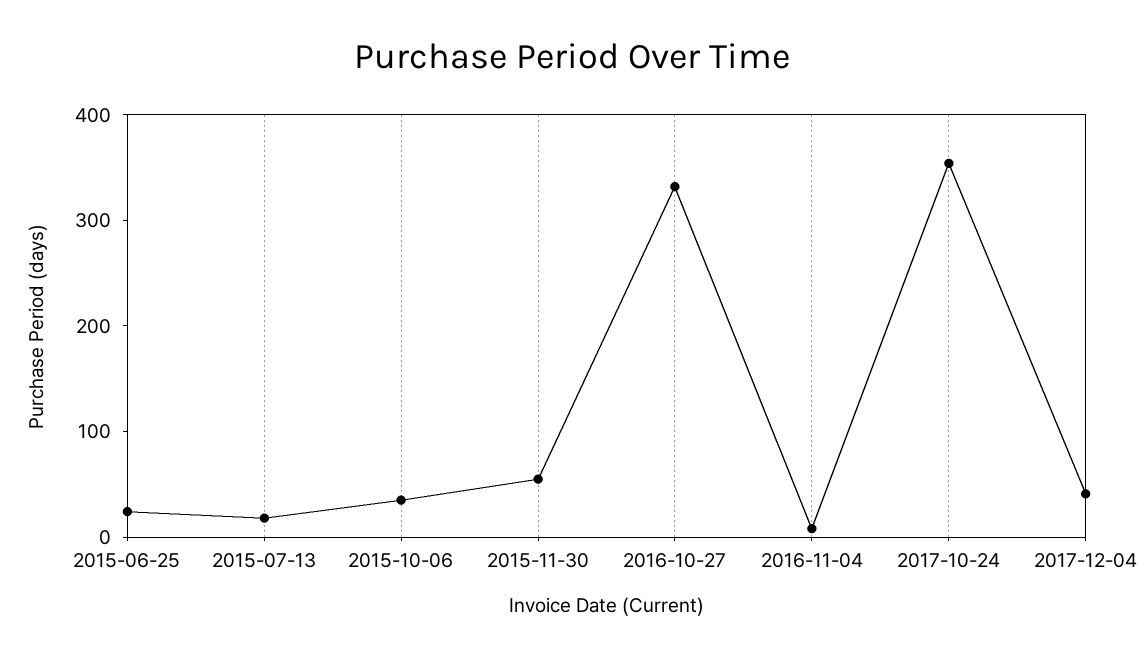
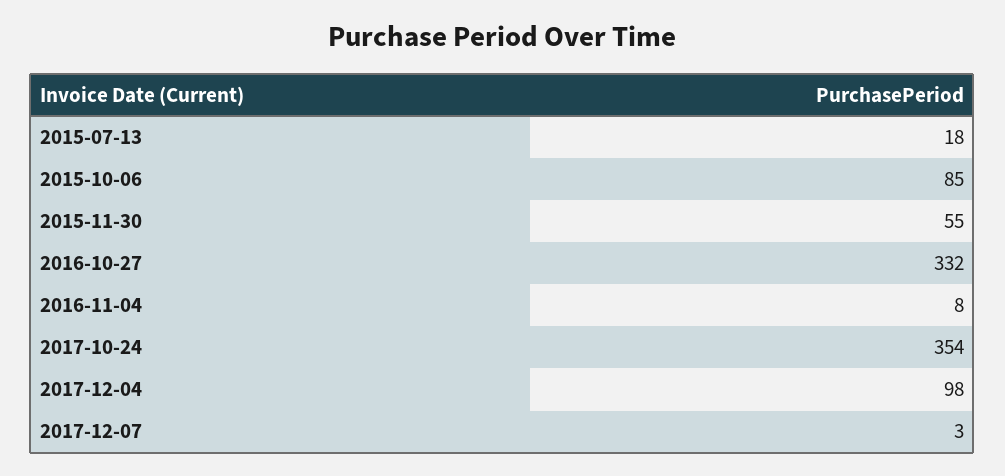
2015-06-25: 20 -> none
2015-10-06: 40 -> 85
2017-12-04: 40 -> 98
2017-12-07: none -> 3

